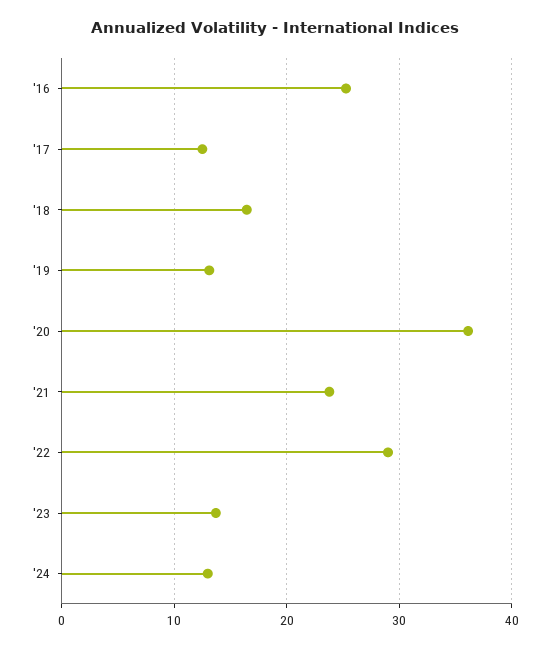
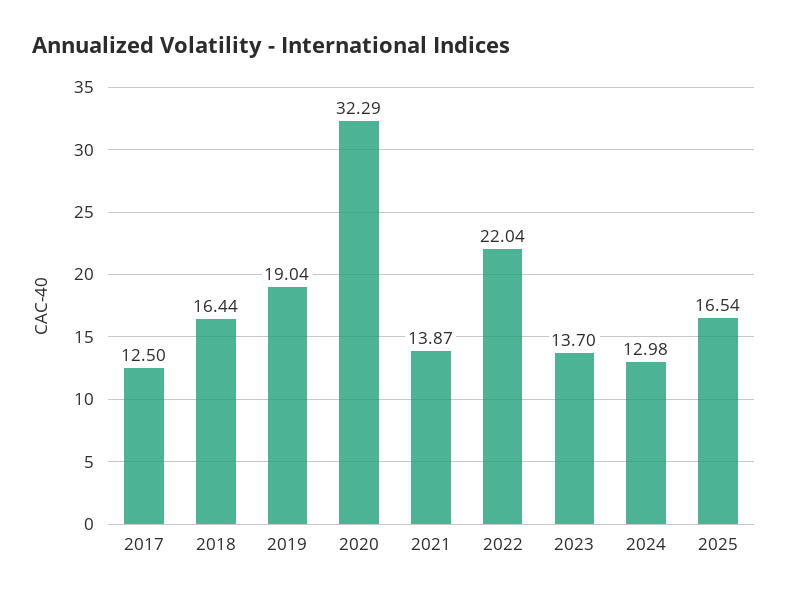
'16: 25 -> none
'19: 13 -> 19.04
'20: 36 -> 32.29
'21: 24 -> 13.87
'22: 29 -> 22.04
2025: none -> 16.54

